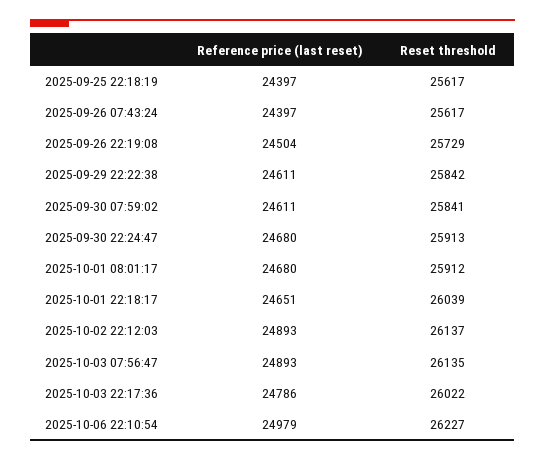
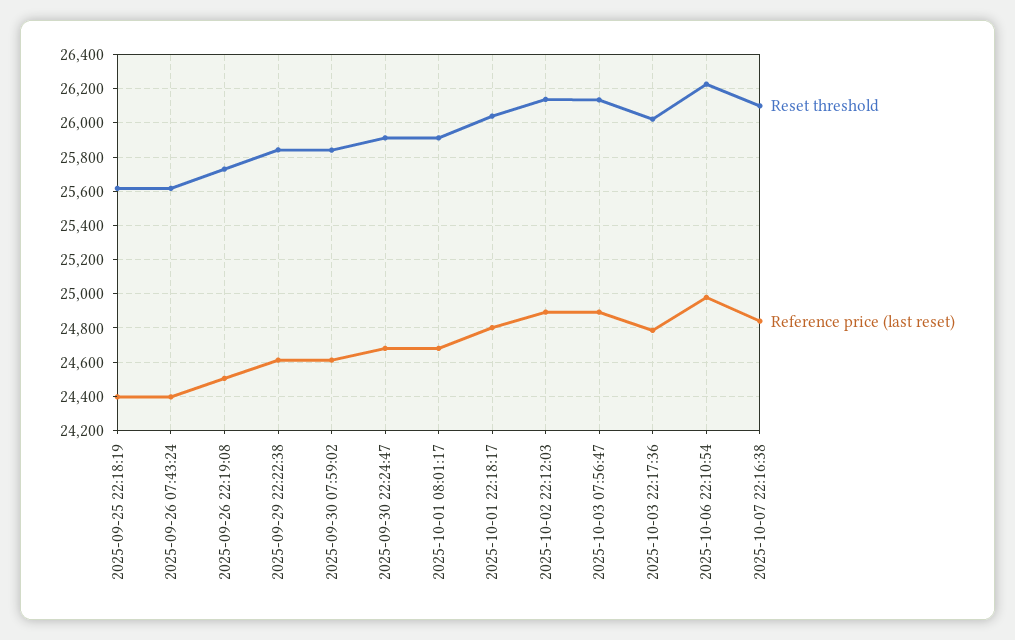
Reference price (last reset), 2025-10-01 22:18:17: 24651 -> 24800
Reset threshold, 2025-10-07 22:16:38: none -> 26100
Reference price (last reset), 2025-10-07 22:16:38: none -> 24850

